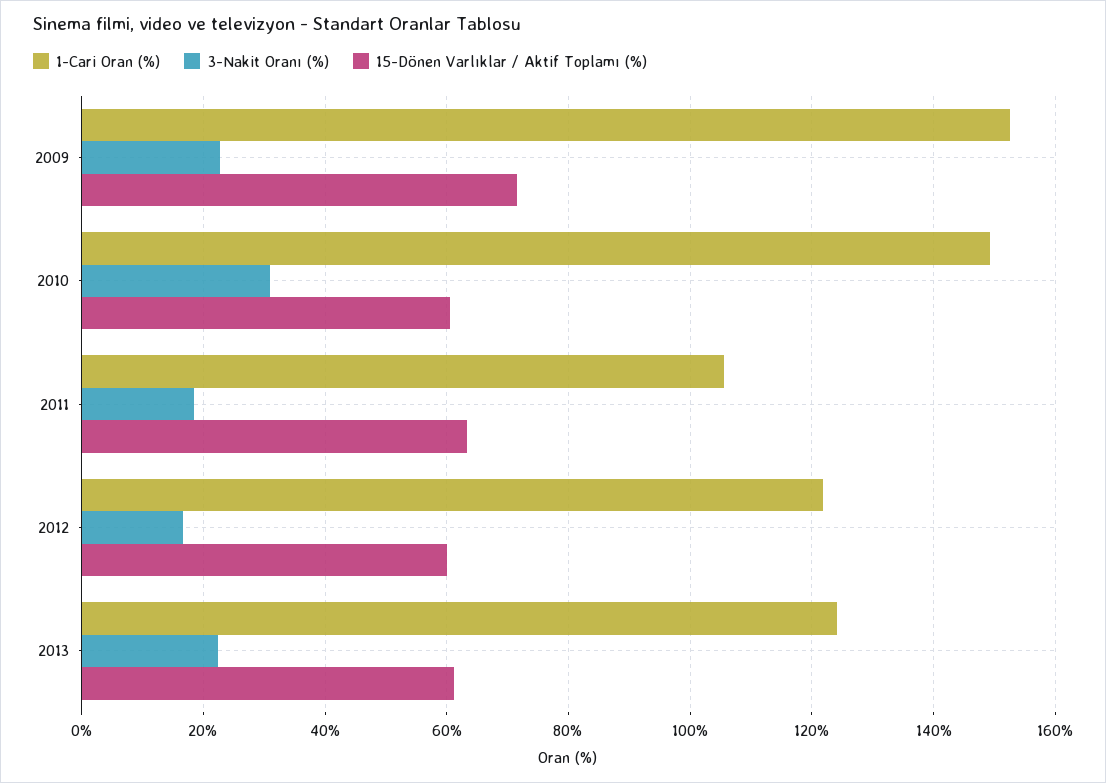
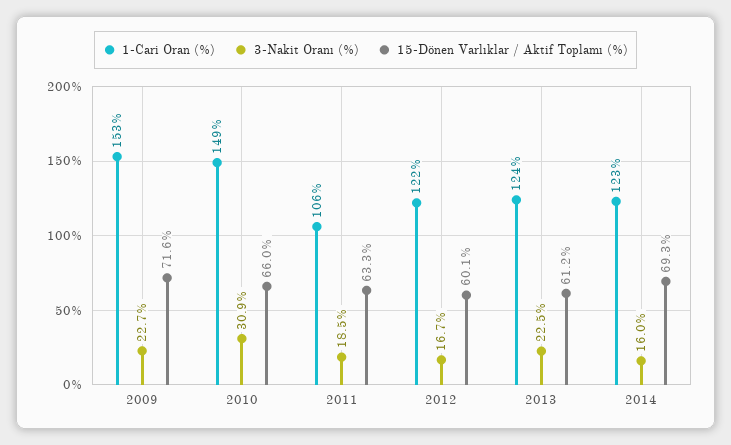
15-Dönen Varlıklar / Aktif Toplamı (%), 2010: 60 -> 66
1-Cari Oran (%), 2014: none -> 123
3-Nakit Oranı (%), 2014: none -> 16
15-Dönen Varlıklar / Aktif Toplamı (%), 2014: none -> 69.3

